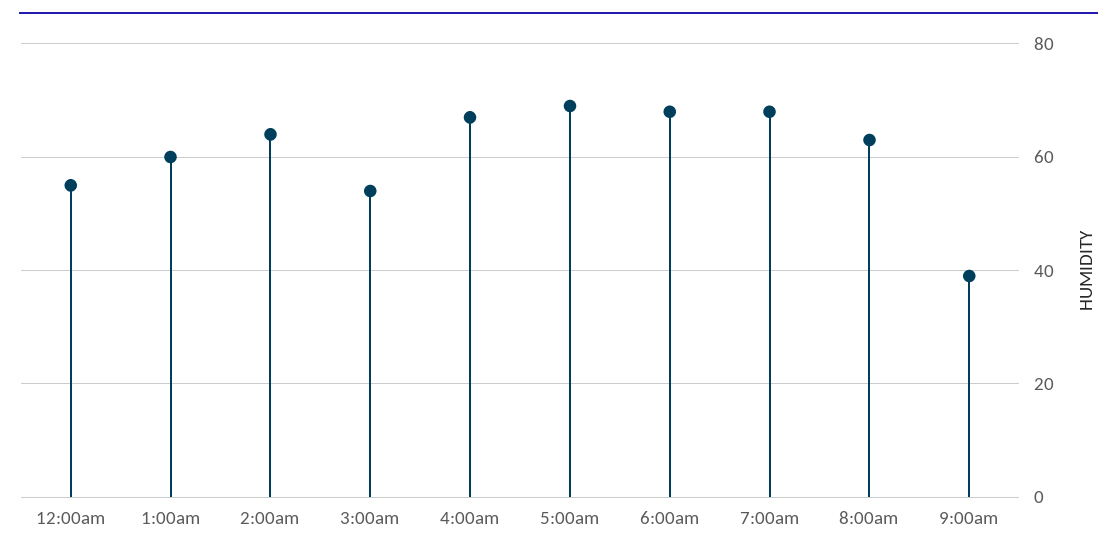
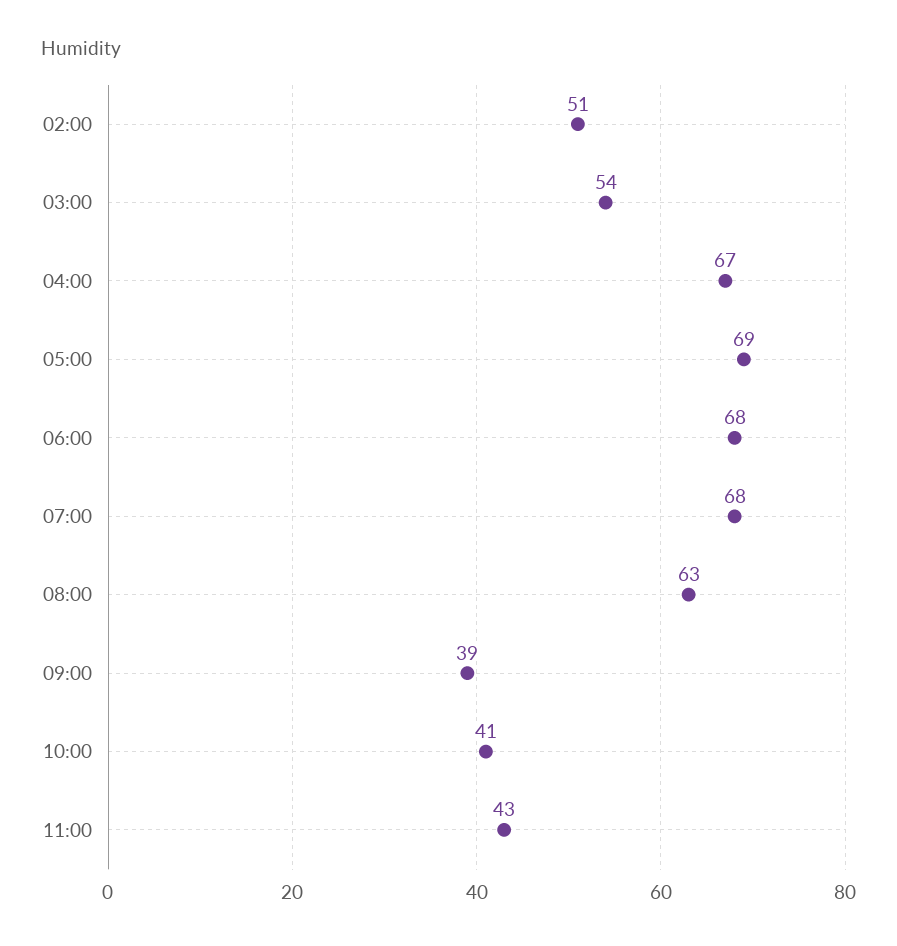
12:00am: 55 -> none
1:00am: 60 -> none
2:00am: 65 -> 51
10:00: none -> 41
11:00: none -> 43

